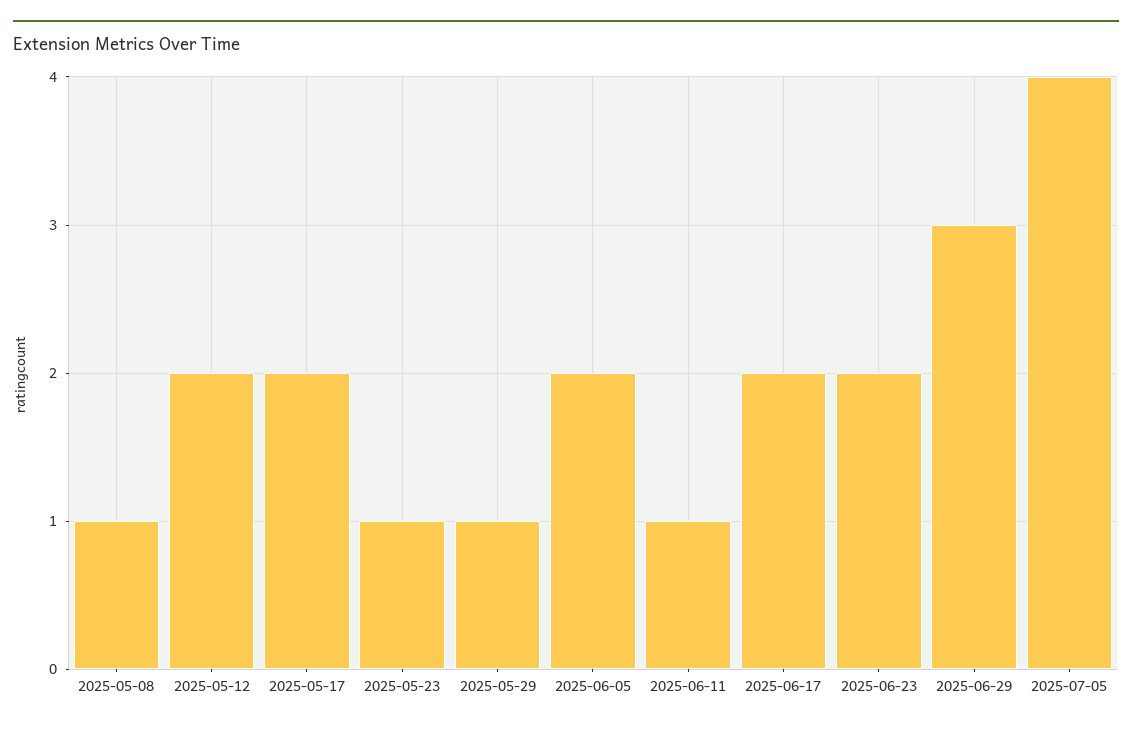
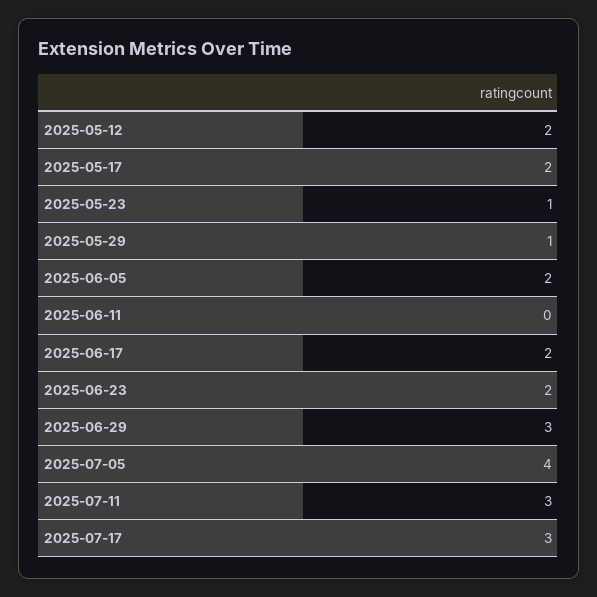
2025-05-08: 1 -> none
2025-06-11: 1 -> 0
2025-07-11: none -> 3
2025-07-17: none -> 3

